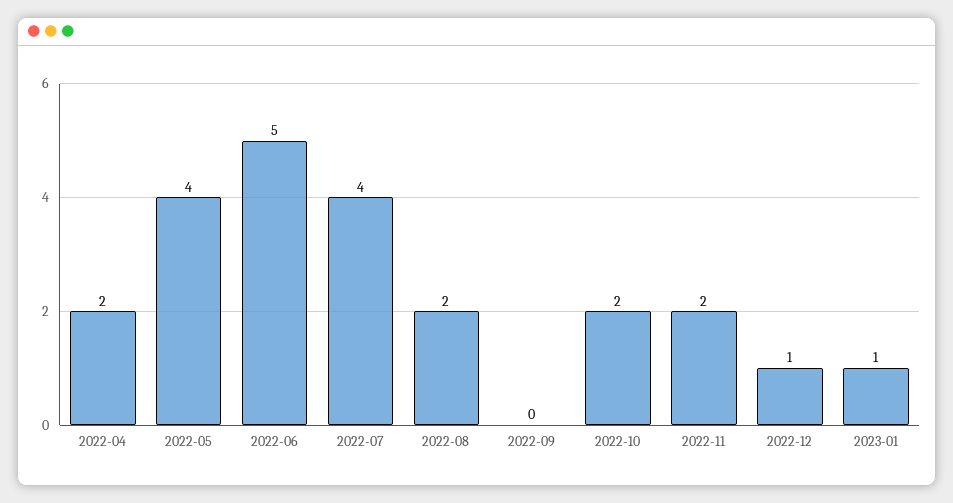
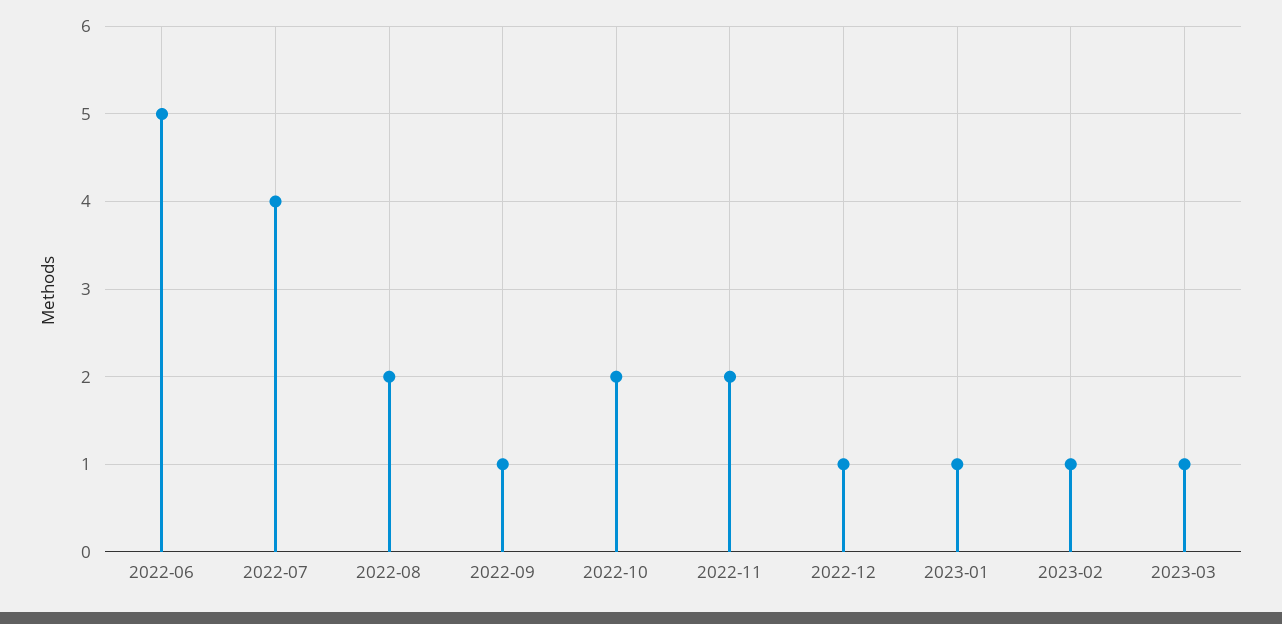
2022-04: 2 -> none
2022-05: 4 -> none
2022-09: 0 -> 1
2023-02: none -> 1
2023-03: none -> 1

